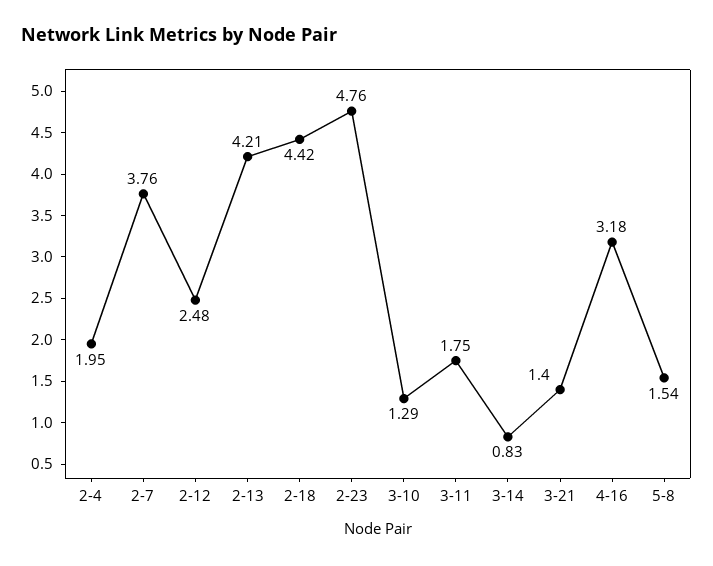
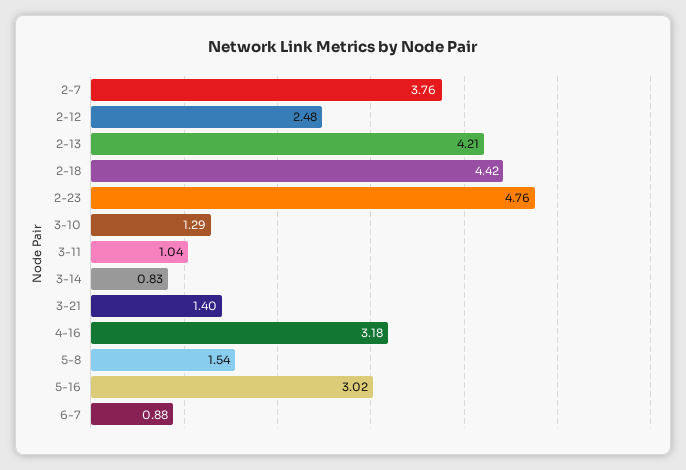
2-4: 1.95 -> none
3-11: 1.75 -> 1.04
5-16: none -> 3.02
6-7: none -> 0.88

